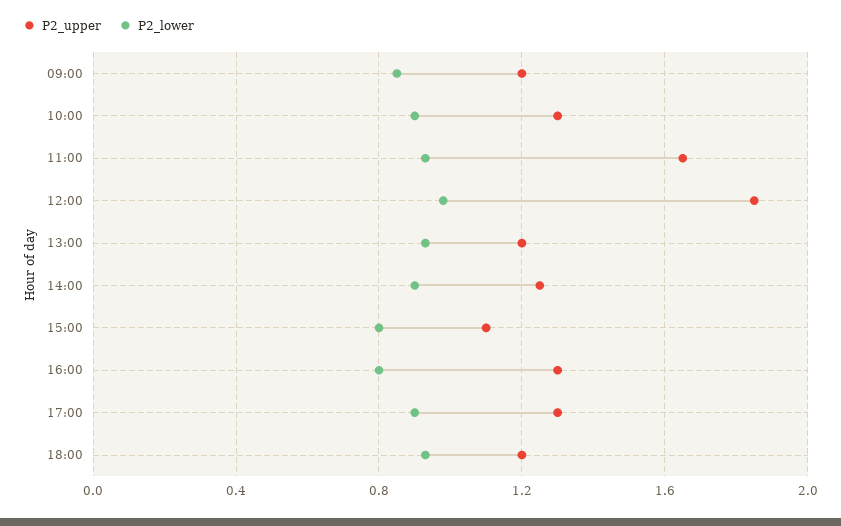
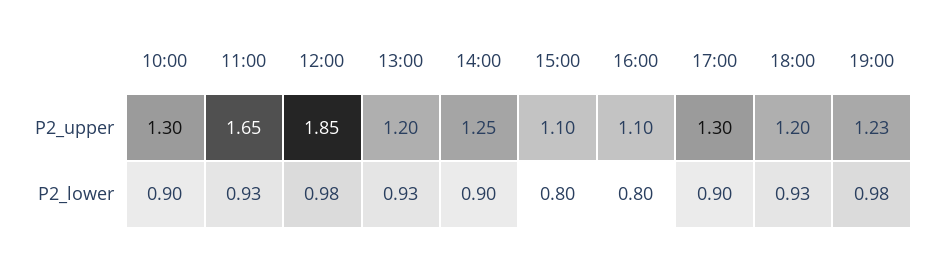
P2_upper, 09:00: 1.2 -> none
P2_lower, 09:00: 0.85 -> none
P2_upper, 16:00: 1.3 -> 1.1
P2_upper, 19:00: none -> 1.23
P2_lower, 19:00: none -> 0.98

